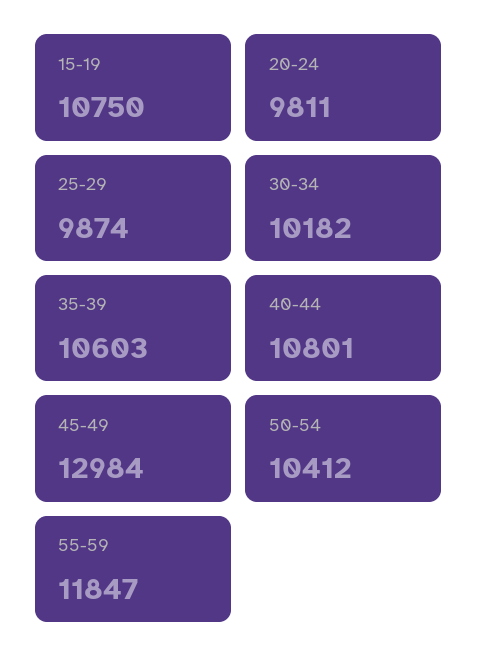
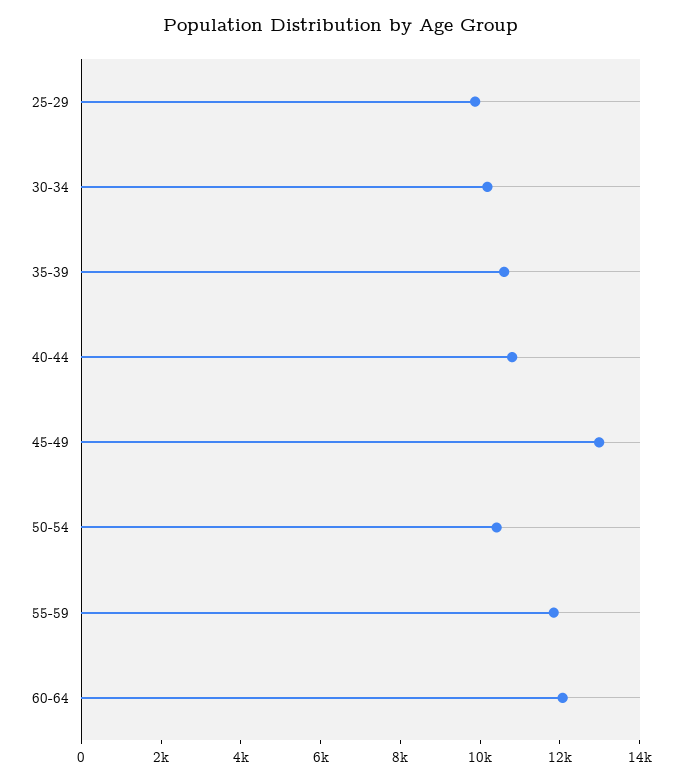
15-19: 10750 -> none
20-24: 9811 -> none
60-64: none -> 12000

